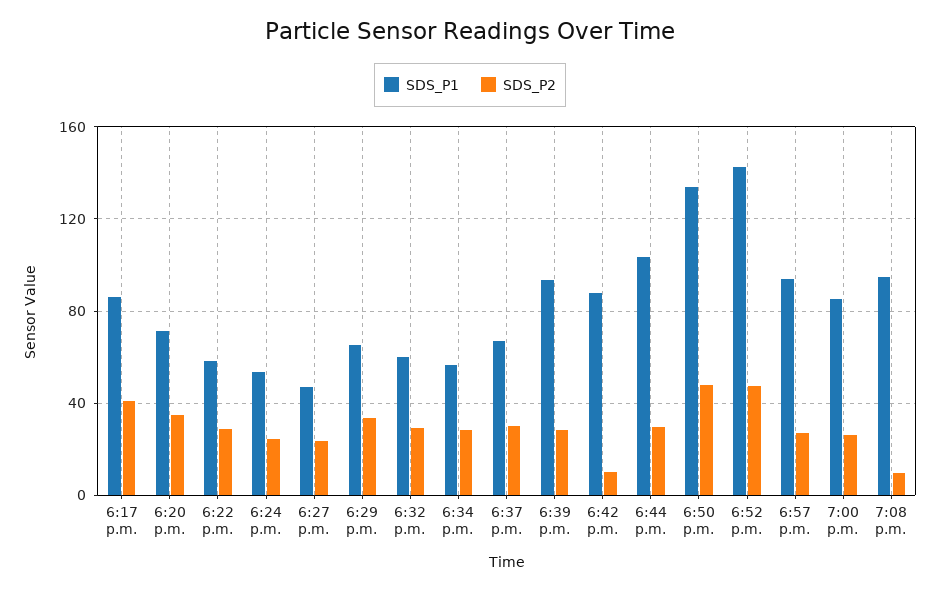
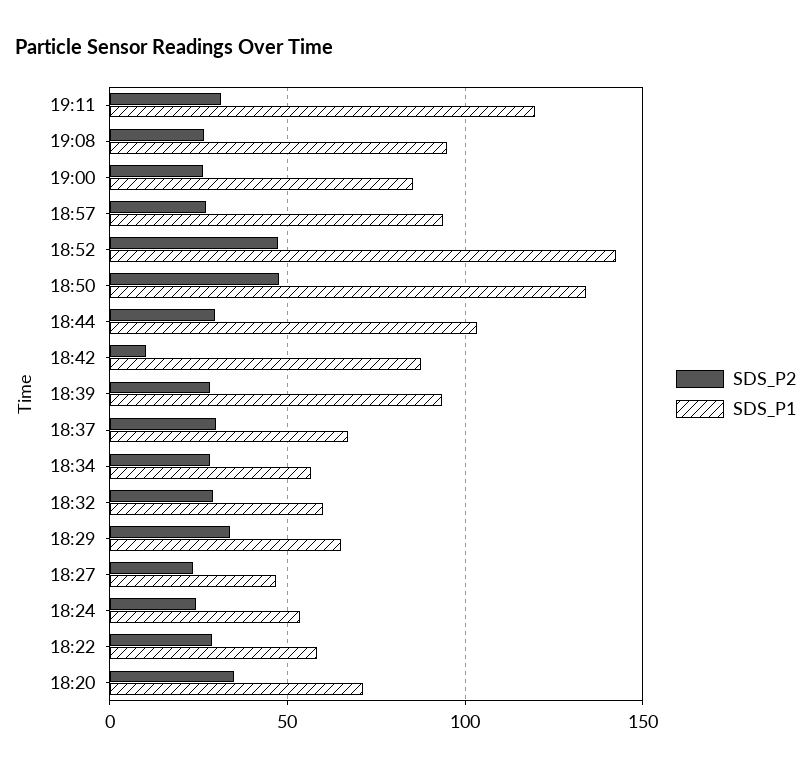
SDS_P1, 6:17 p.m.: 85 -> none
SDS_P2, 6:17 p.m.: 40 -> none
SDS_P2, 7:08 p.m.: 10 -> 25
SDS_P2, 19:11: none -> 30
SDS_P1, 19:11: none -> 120

